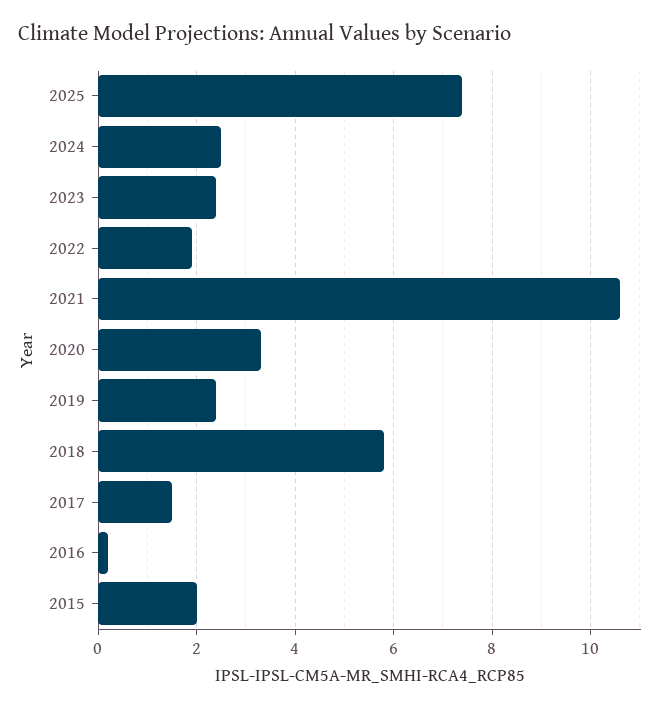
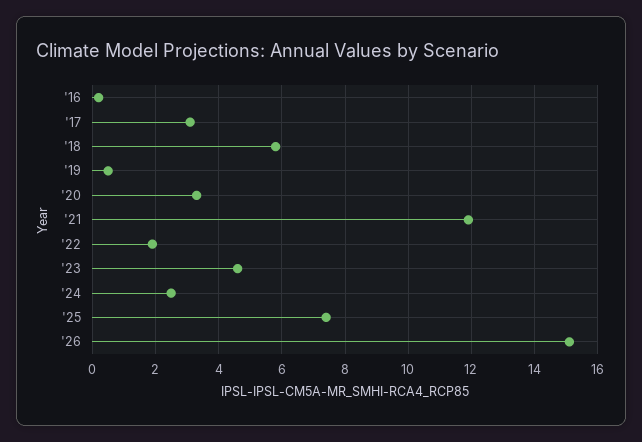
2023: 2.5 -> 4.5
2021: 10.5 -> 12
2019: 2.5 -> 0.5
2017: 1.5 -> 3
2015: 2 -> none
'26: none -> 15

